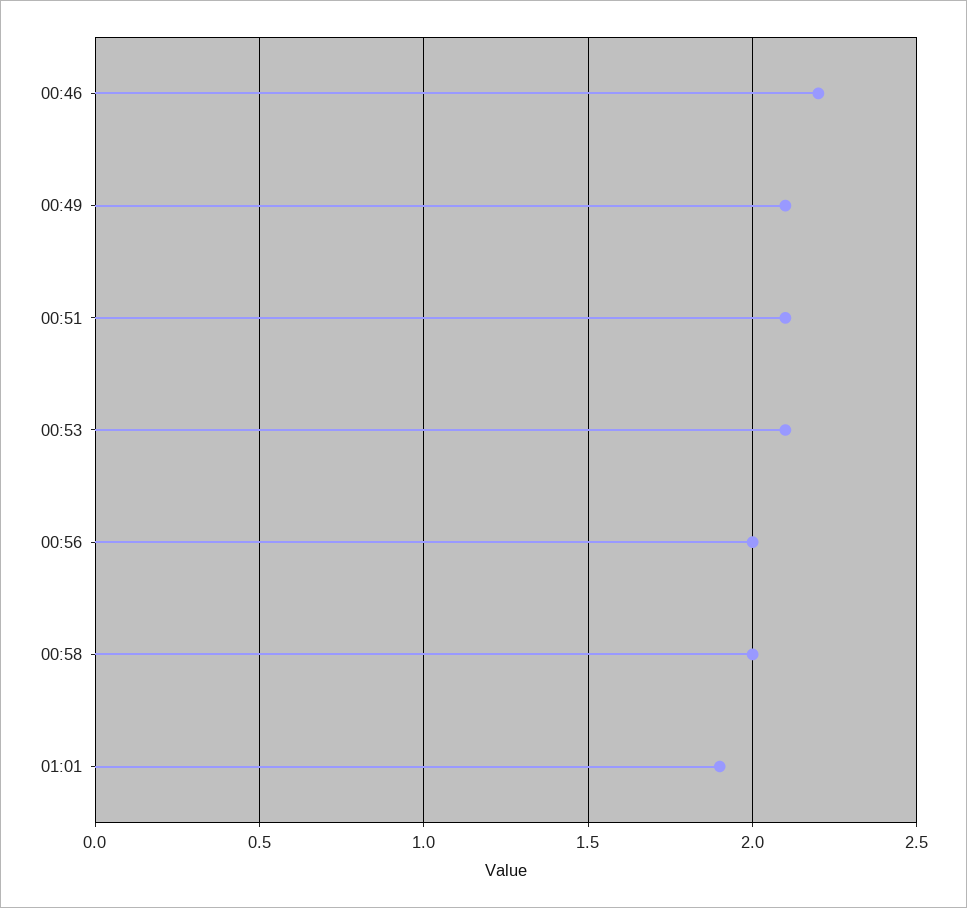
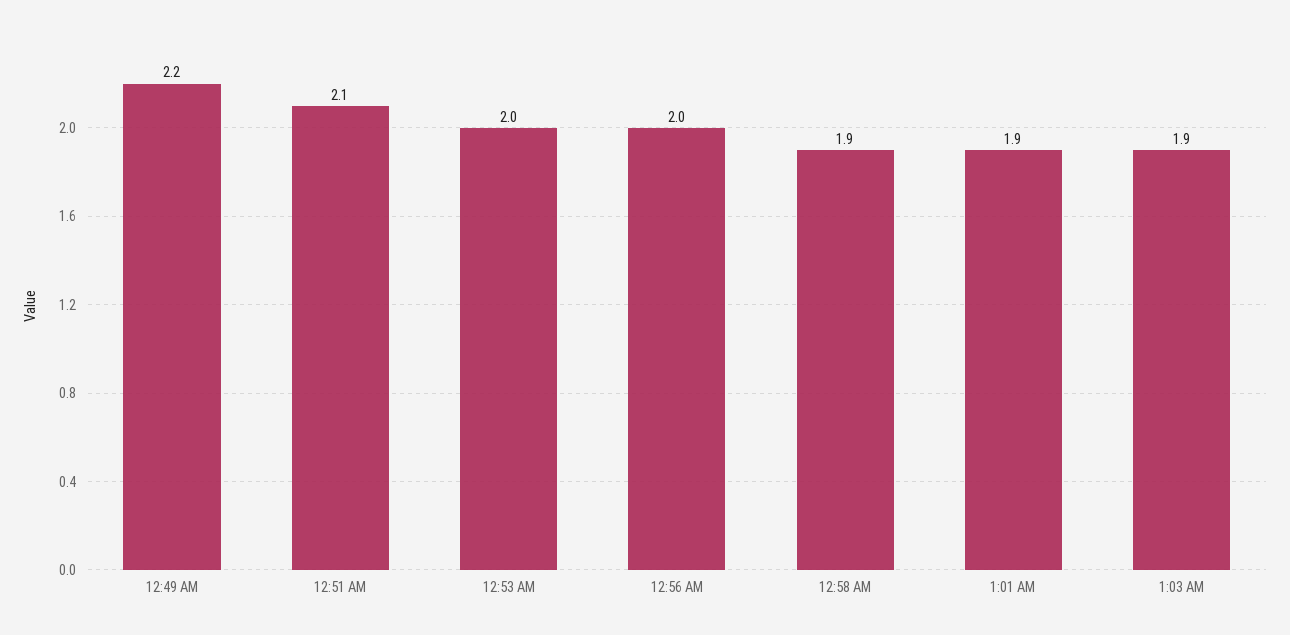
00:46: 2.2 -> none
00:49: 2.1 -> 2.2
00:53: 2.1 -> 2
00:58: 2 -> 1.9
1:03 AM: none -> 1.9

